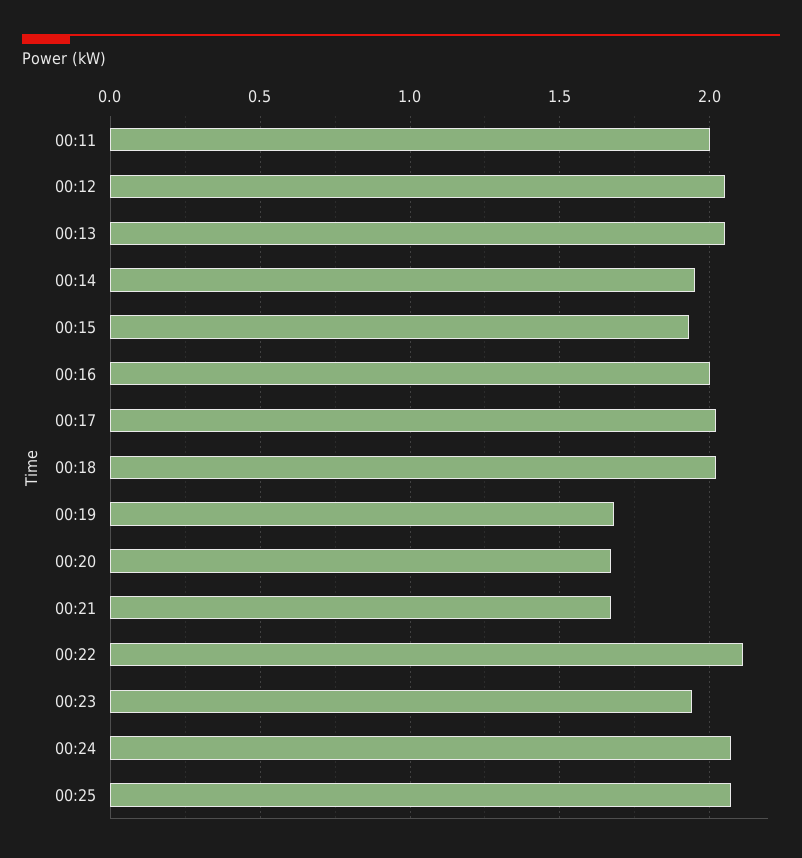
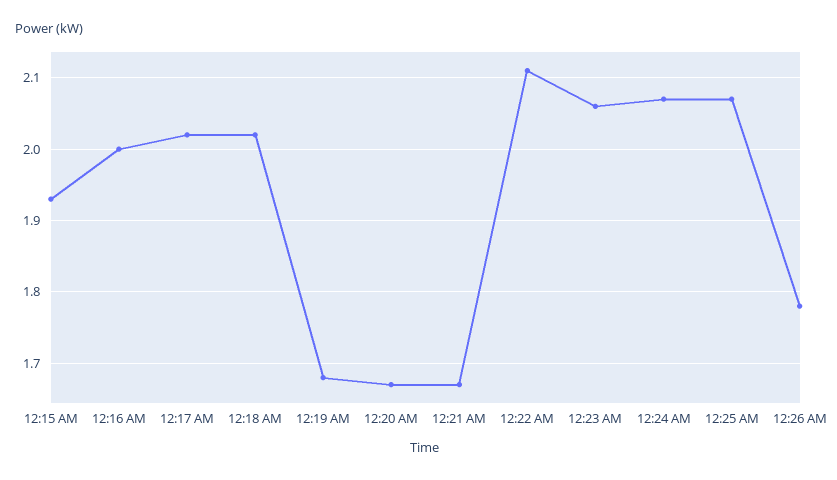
00:11: 2 -> none
00:12: 2.05 -> none
00:13: 2.05 -> none
00:14: 1.95 -> none
00:23: 1.95 -> 2.06
12:26 AM: none -> 1.78

